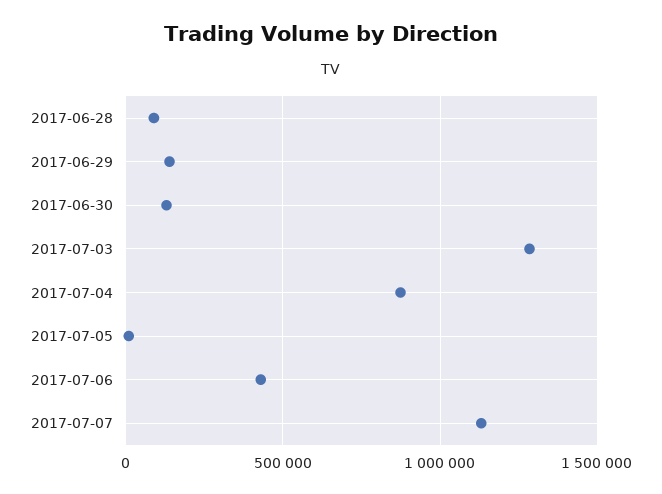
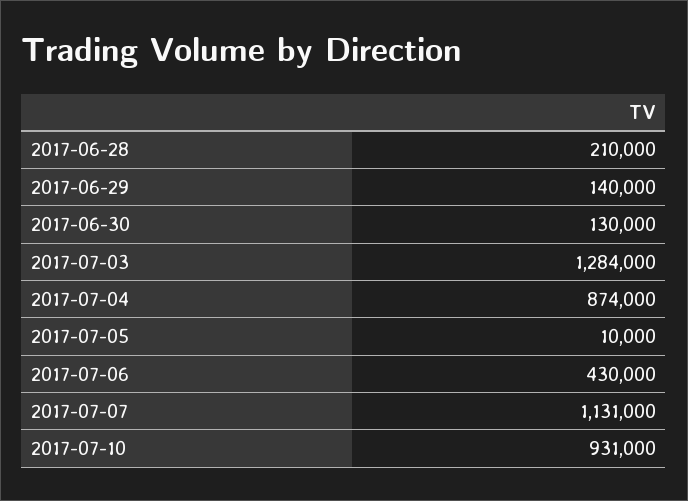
2017-06-28: 100000 -> 210000
2017-07-10: none -> 931000

